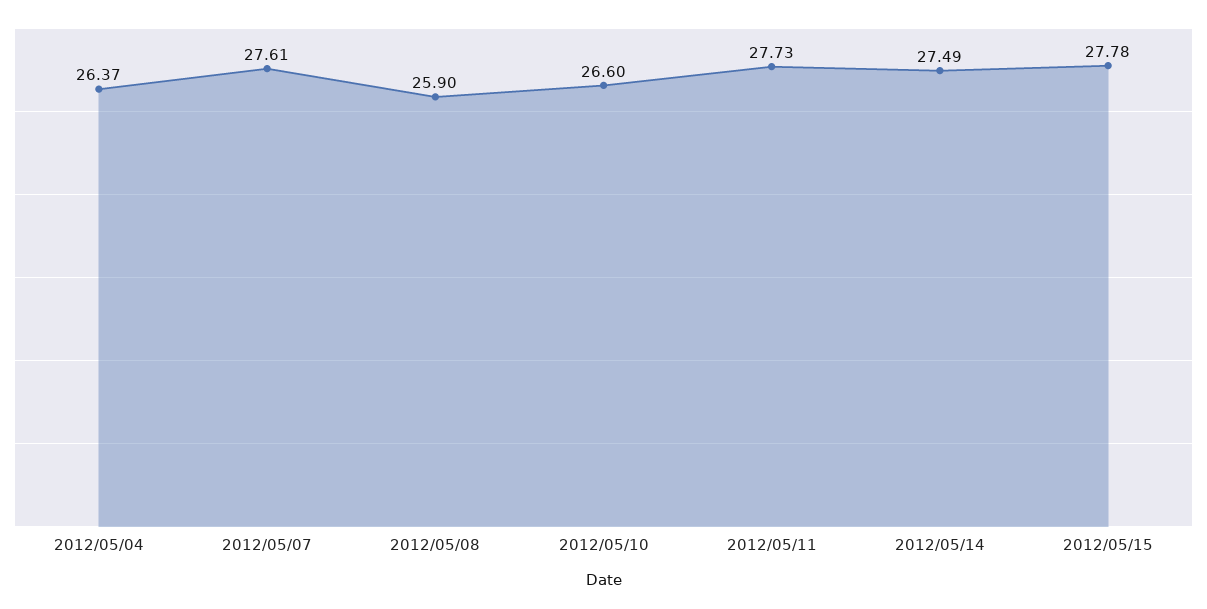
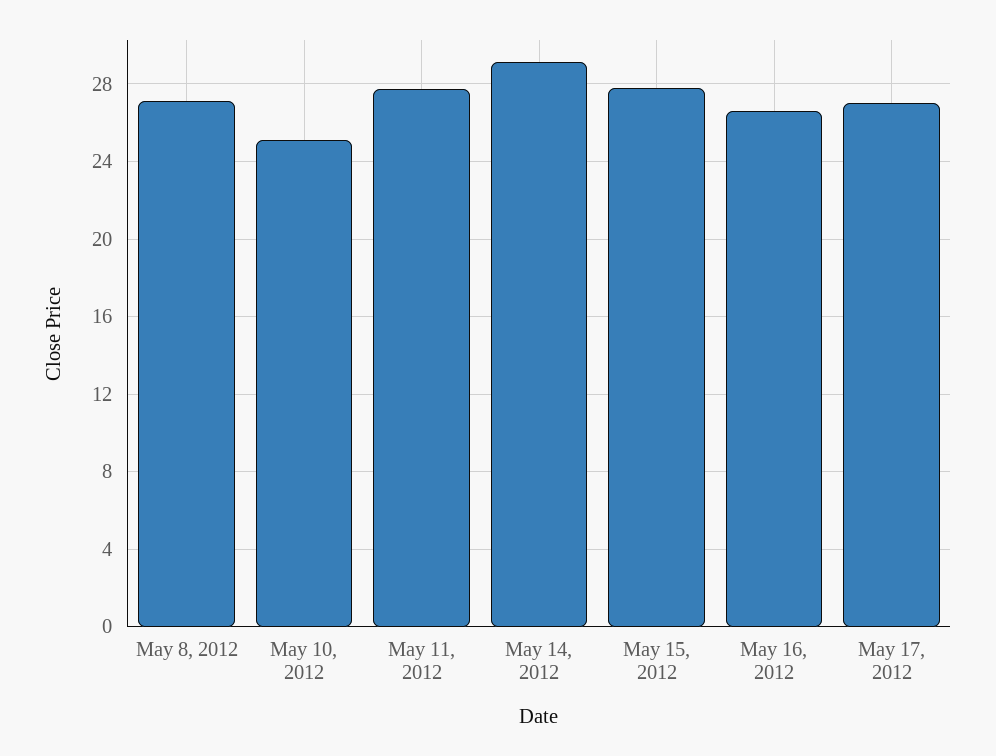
2012/05/04: 26.37 -> none
2012/05/07: 27.61 -> none
2012/05/08: 25.9 -> 27
2012/05/10: 26.6 -> 25
2012/05/14: 27.49 -> 29
May 16, 2012: none -> 26.5
May 17, 2012: none -> 27

